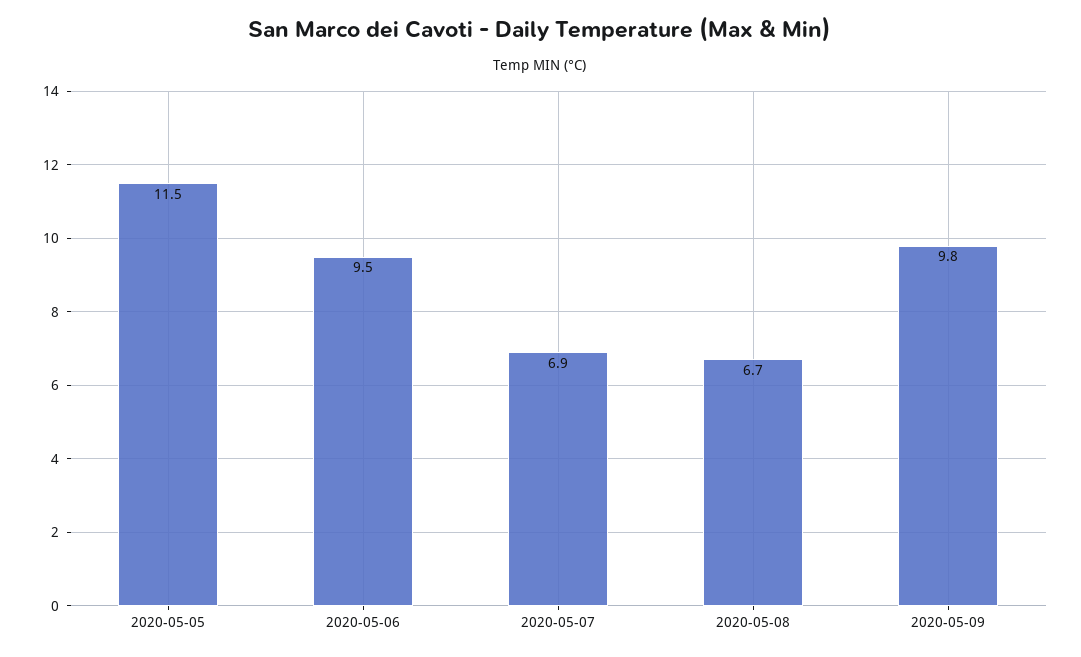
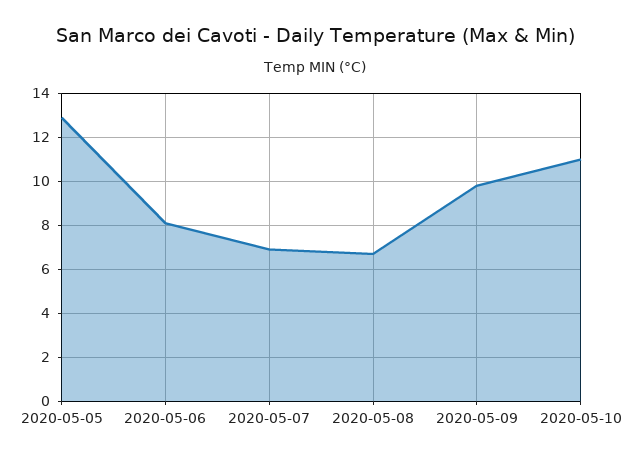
2020-05-05: 11.5 -> 13
2020-05-06: 9.5 -> 8
2020-05-10: none -> 11

